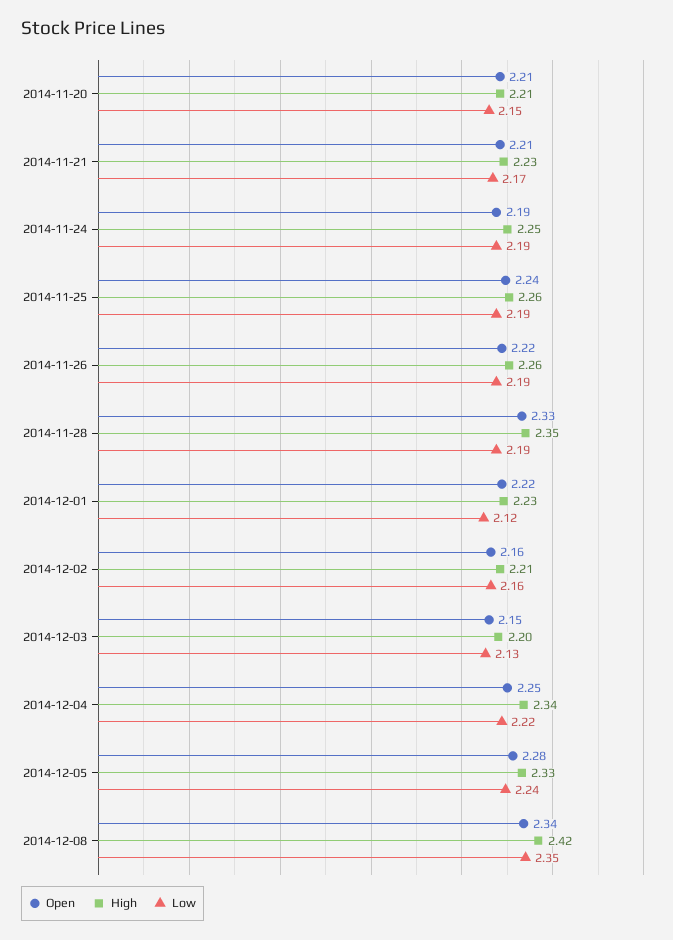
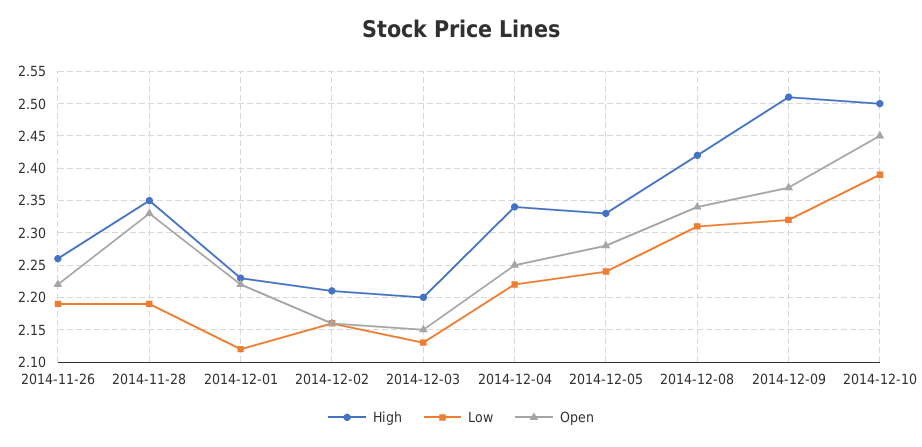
Open, 2014-11-20: 2.21 -> none
High, 2014-11-20: 2.21 -> none
Low, 2014-11-20: 2.15 -> none
Open, 2014-11-21: 2.21 -> none
High, 2014-11-21: 2.23 -> none
Low, 2014-11-21: 2.17 -> none
Open, 2014-11-24: 2.19 -> none
High, 2014-11-24: 2.25 -> none
Low, 2014-11-24: 2.19 -> none
Open, 2014-11-25: 2.24 -> none
High, 2014-11-25: 2.26 -> none
Low, 2014-11-25: 2.19 -> none
Low, 2014-12-08: 2.35 -> 2.31
High, 2014-12-09: none -> 2.51
Low, 2014-12-09: none -> 2.32
Open, 2014-12-09: none -> 2.37
High, 2014-12-10: none -> 2.5
Low, 2014-12-10: none -> 2.39
Open, 2014-12-10: none -> 2.45

